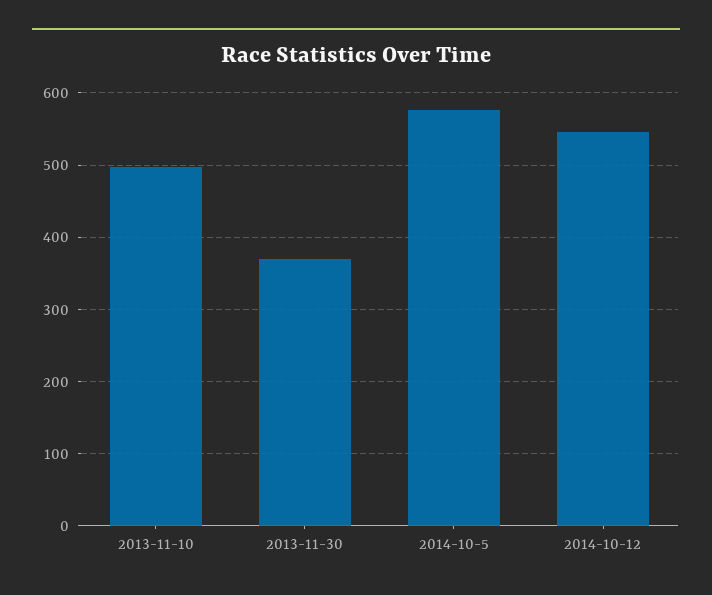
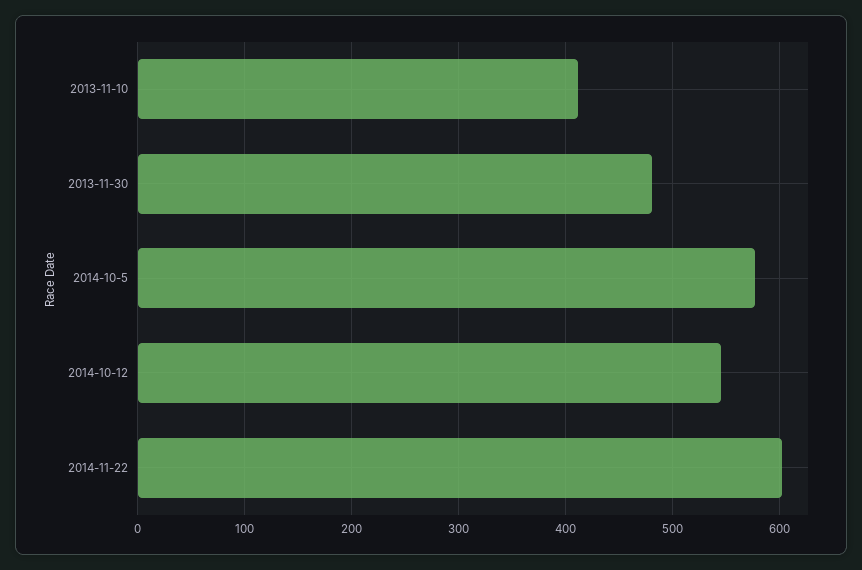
2013-11-10: 500 -> 410
2013-11-30: 370 -> 480
2014-11-22: none -> 600

